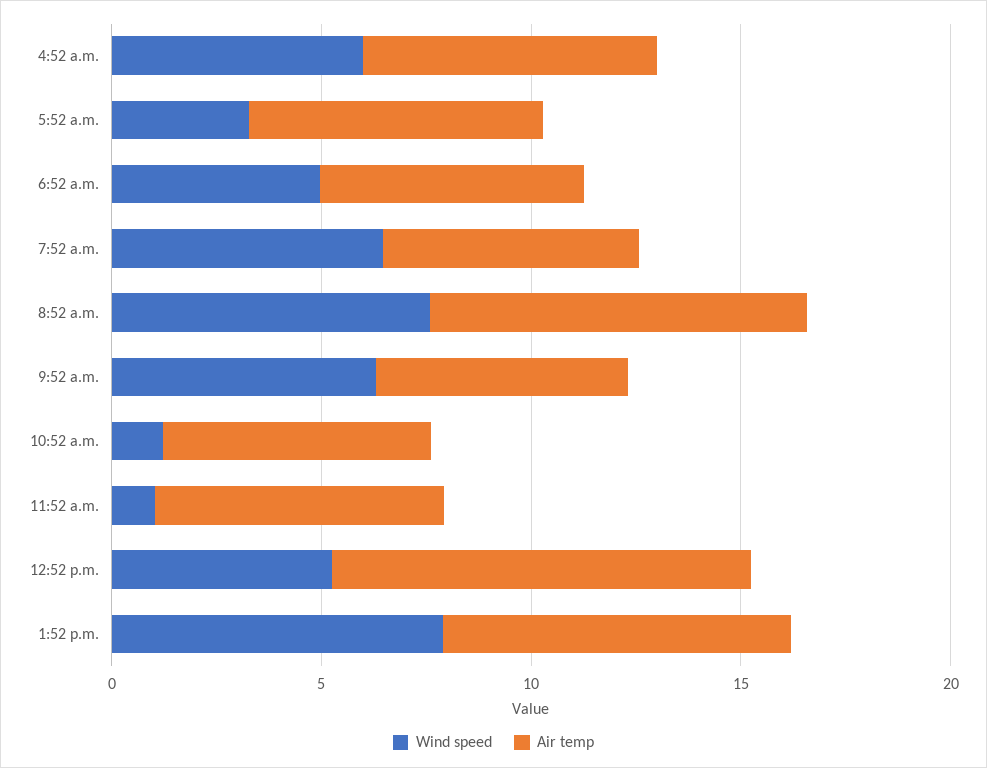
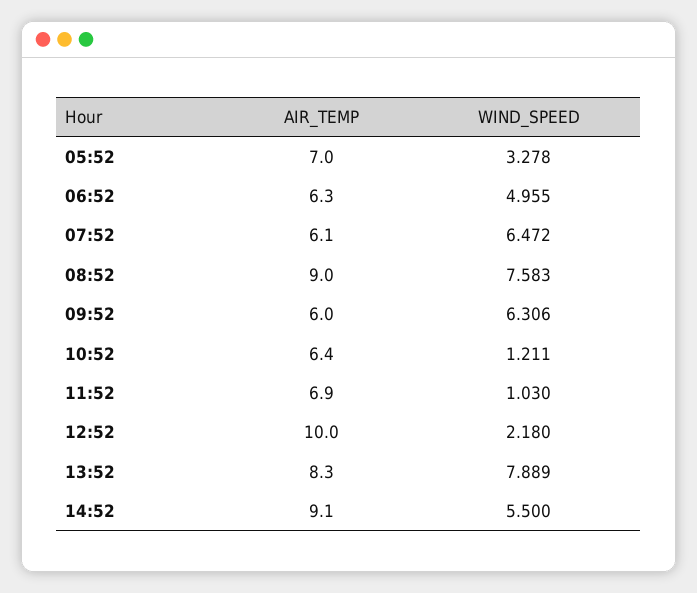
Wind speed, 4:52 a.m.: 6 -> none
Air temp, 4:52 a.m.: 7 -> none
Wind speed, 12:52 p.m.: 5 -> 2.18
Air temp, 14:52: none -> 9.1
Wind speed, 14:52: none -> 5.5

